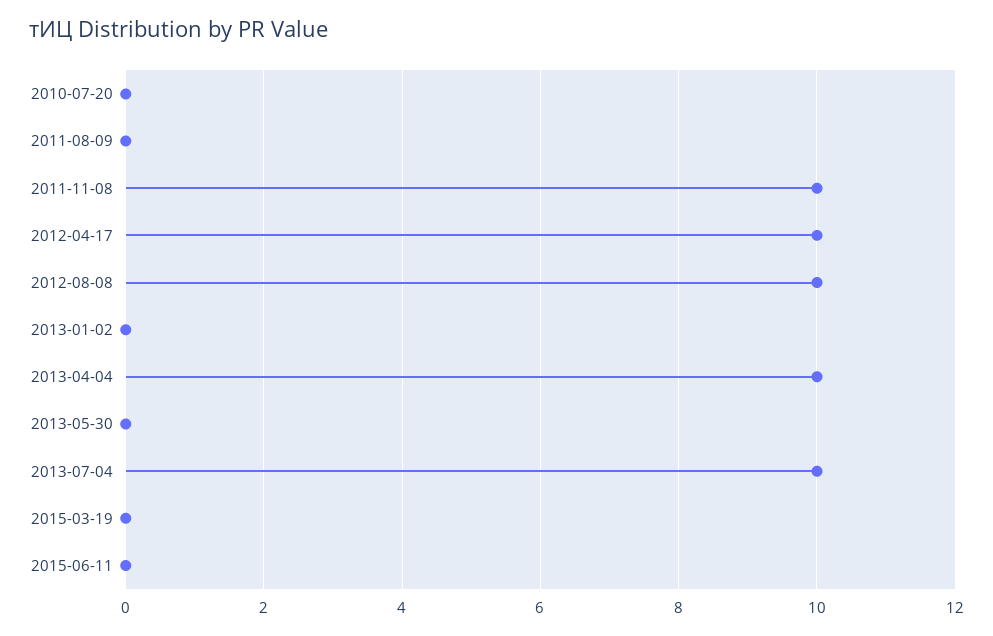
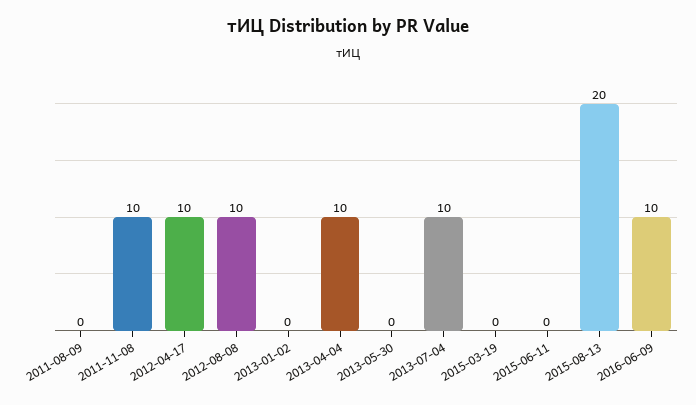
2010-07-20: 0 -> none
2015-08-13: none -> 20
2016-06-09: none -> 10

